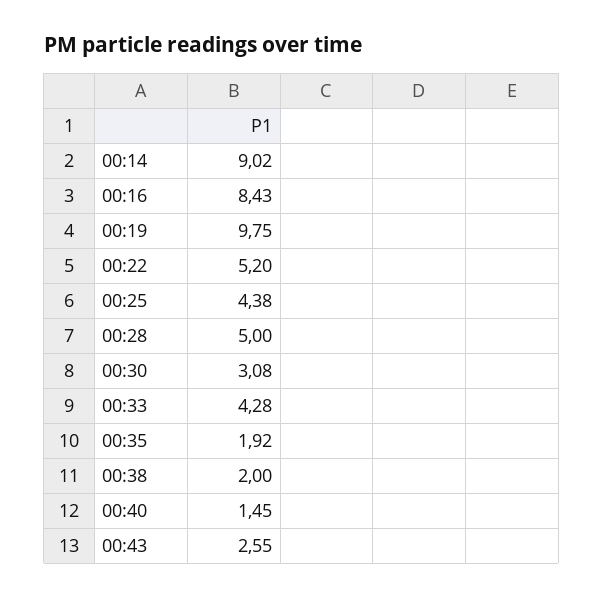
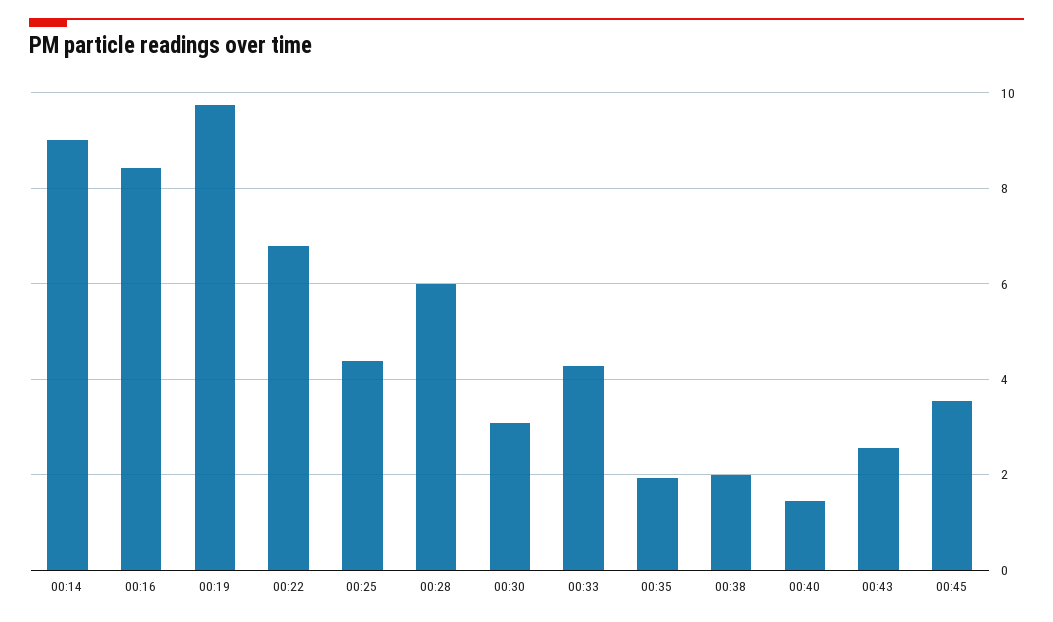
00:22: 5.2 -> 6.8
00:28: 5 -> 6
00:45: none -> 3.6

